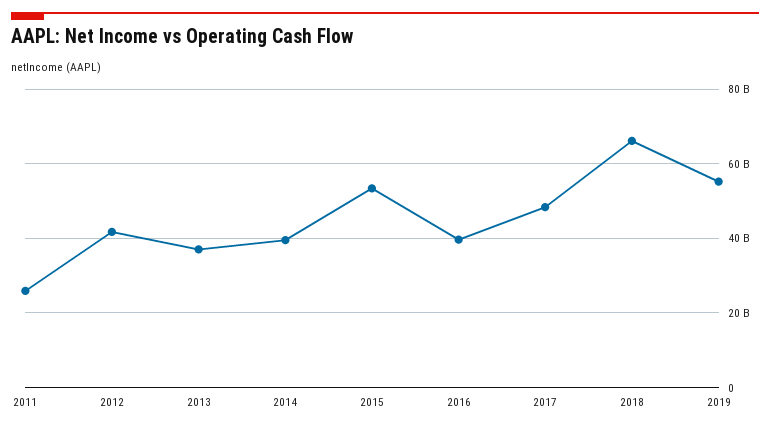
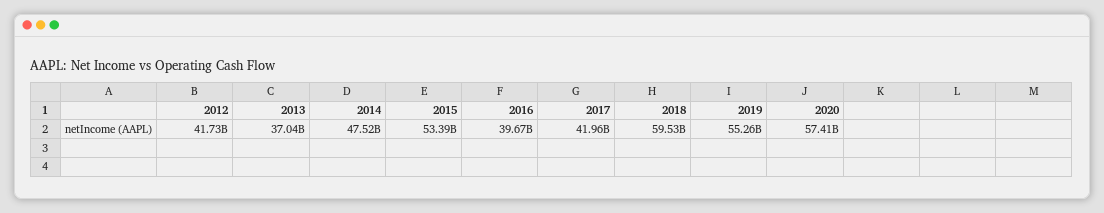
2011: 26000000000 -> none
2014: 40000000000 -> 47520000000
2017: 48000000000 -> 41960000000
2018: 66000000000 -> 59530000000
2020: none -> 57410000000

